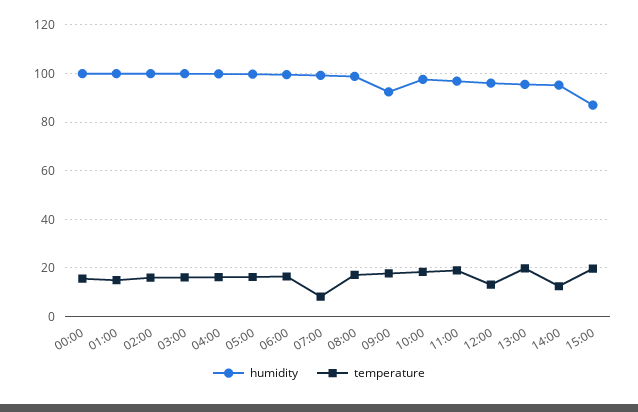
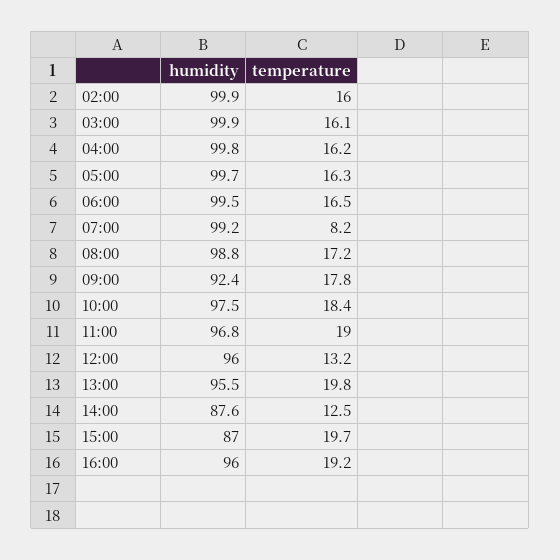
humidity, 00:00: 100 -> none
temperature, 00:00: 15 -> none
humidity, 01:00: 100 -> none
temperature, 01:00: 15 -> none
humidity, 14:00: 95 -> 87.6
humidity, 16:00: none -> 96
temperature, 16:00: none -> 19.2

